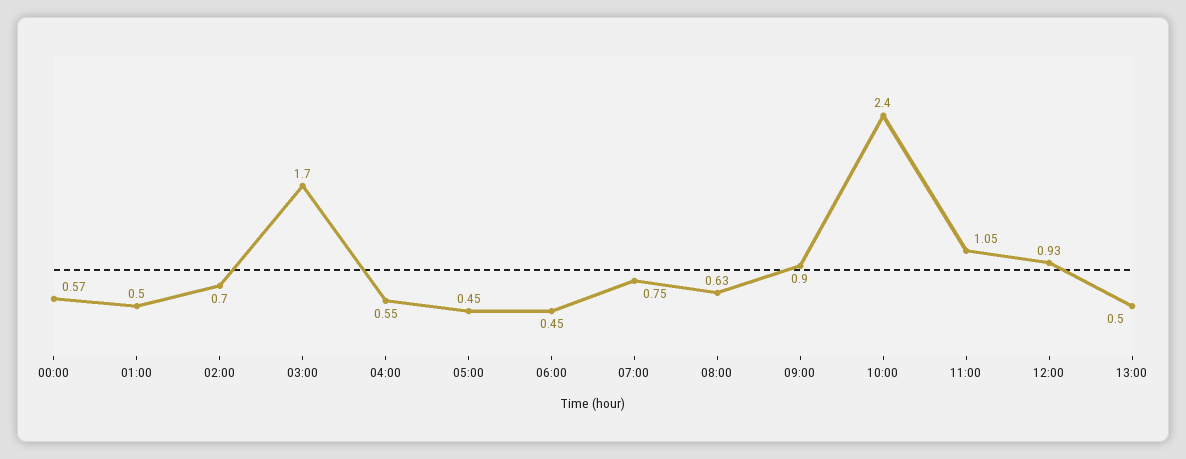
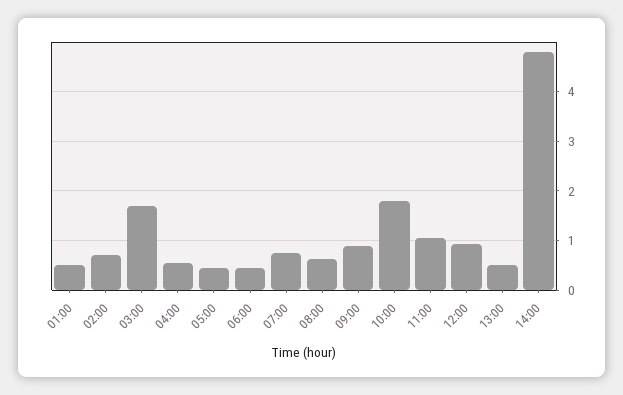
00:00: 0.57 -> none
10:00: 2.4 -> 1.8
14:00: none -> 4.8

